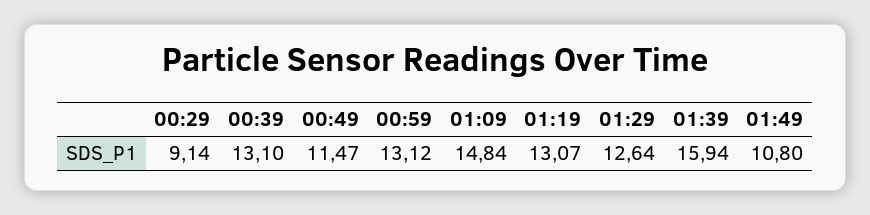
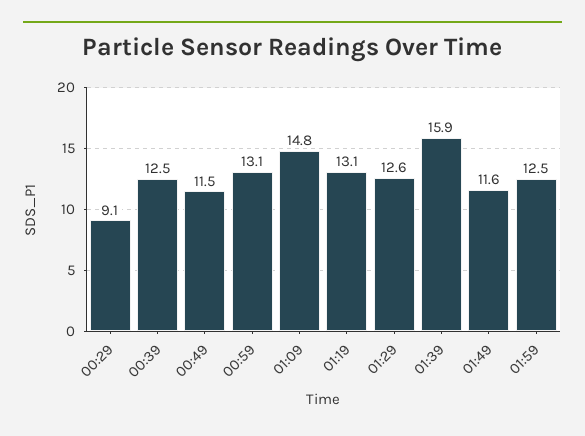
00:39: 13.1 -> 12.5
01:49: 10.8 -> 11.6
01:59: none -> 12.5

